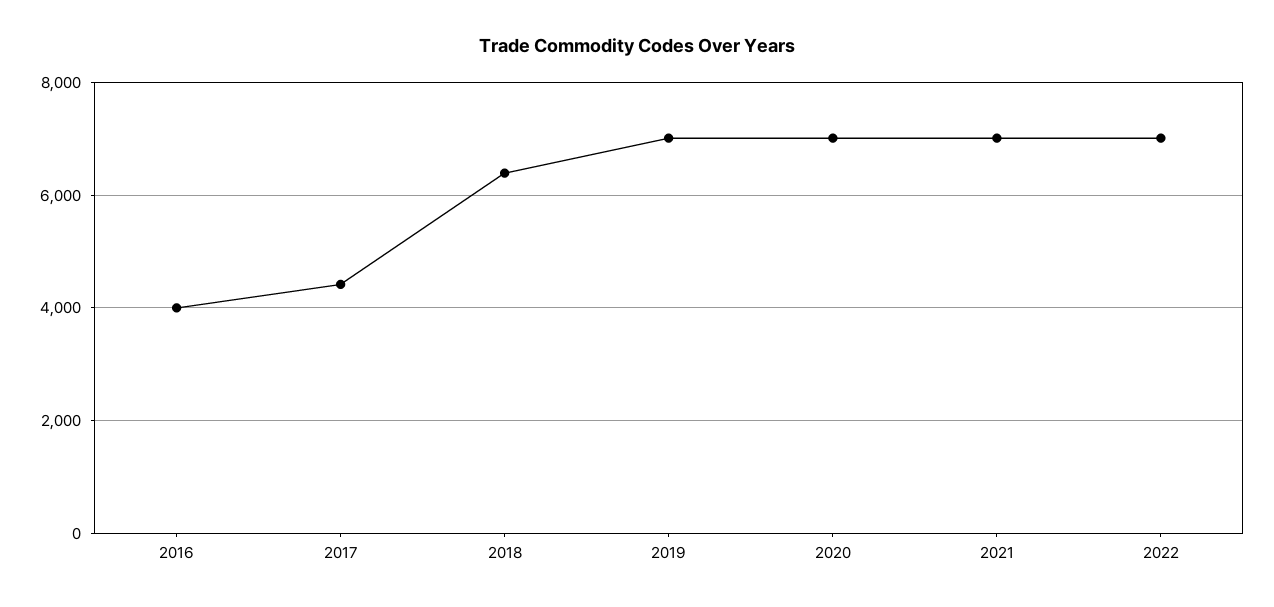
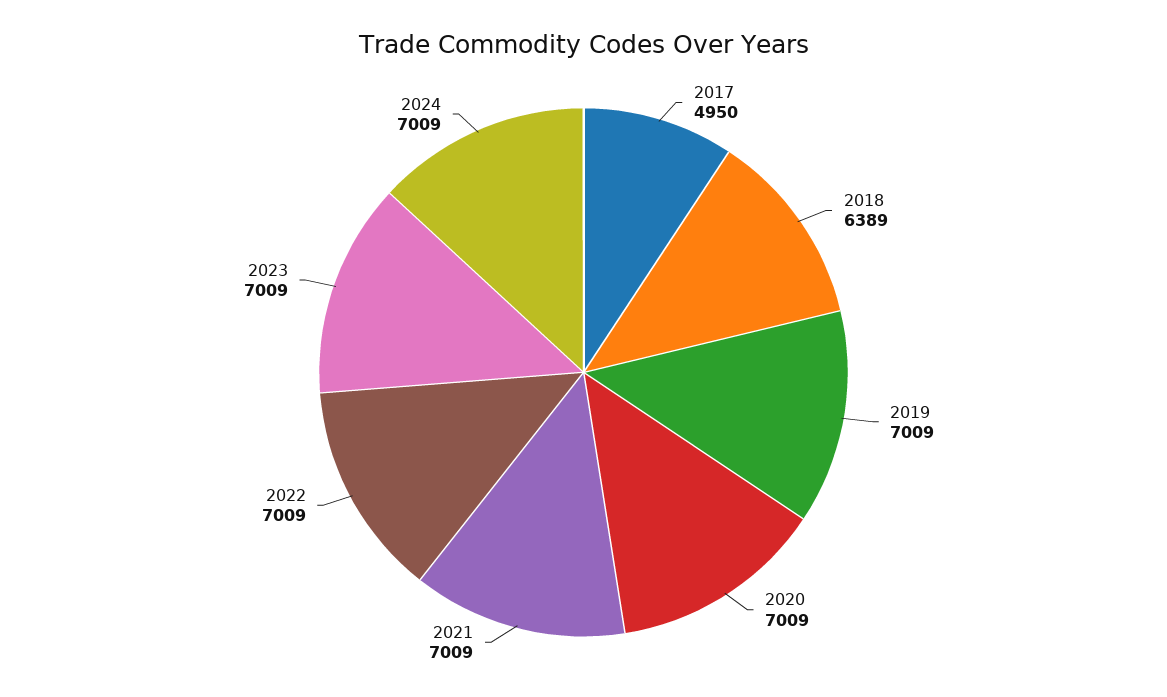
2016: 4000 -> none
2017: 4400 -> 4950
2023: none -> 7009
2024: none -> 7009

